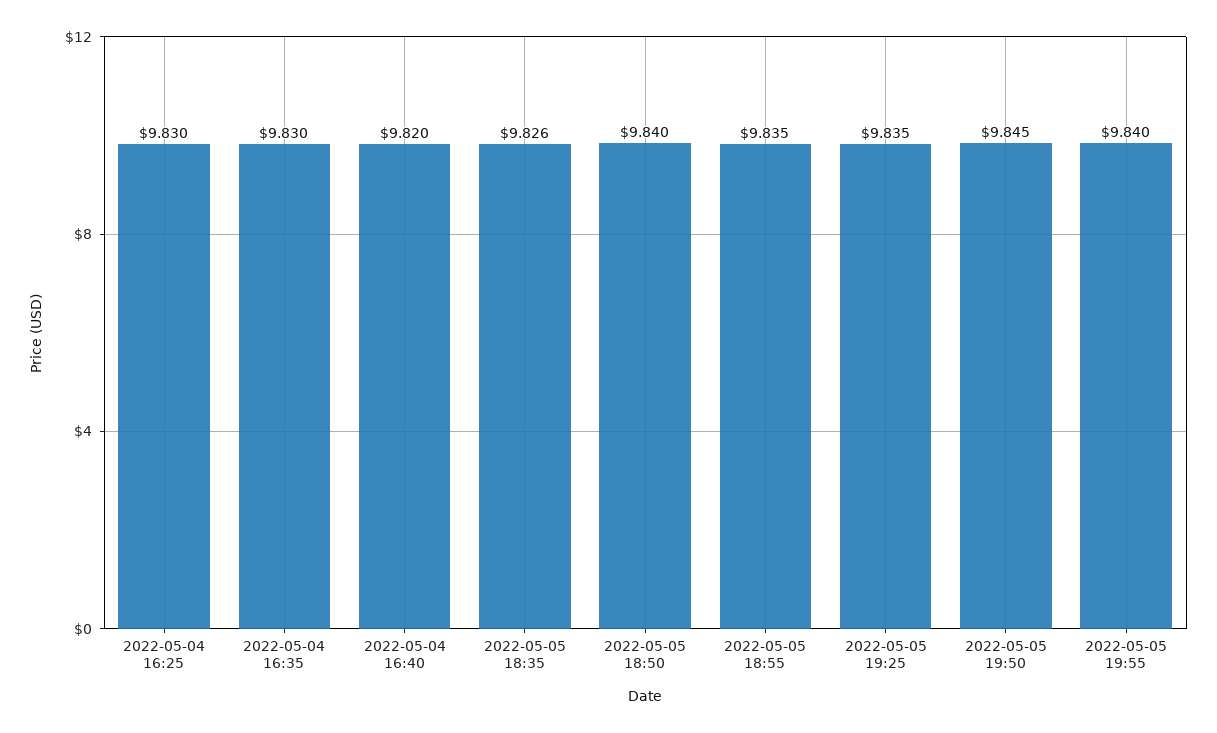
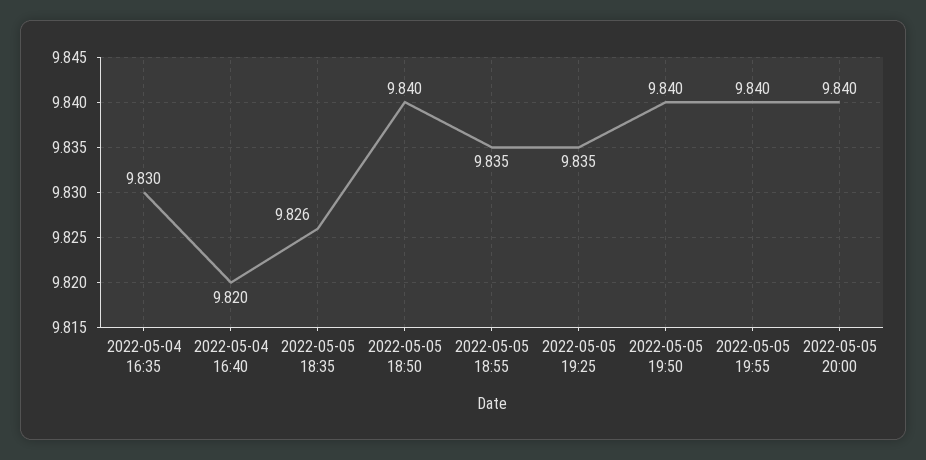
2022-05-04 16:25: 9.83 -> none
2022-05-05 19:50: 9.845 -> 9.84
2022-05-05 20:00: none -> 9.84

